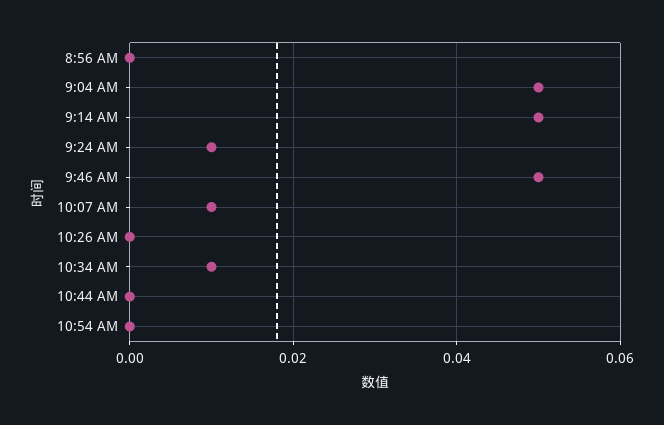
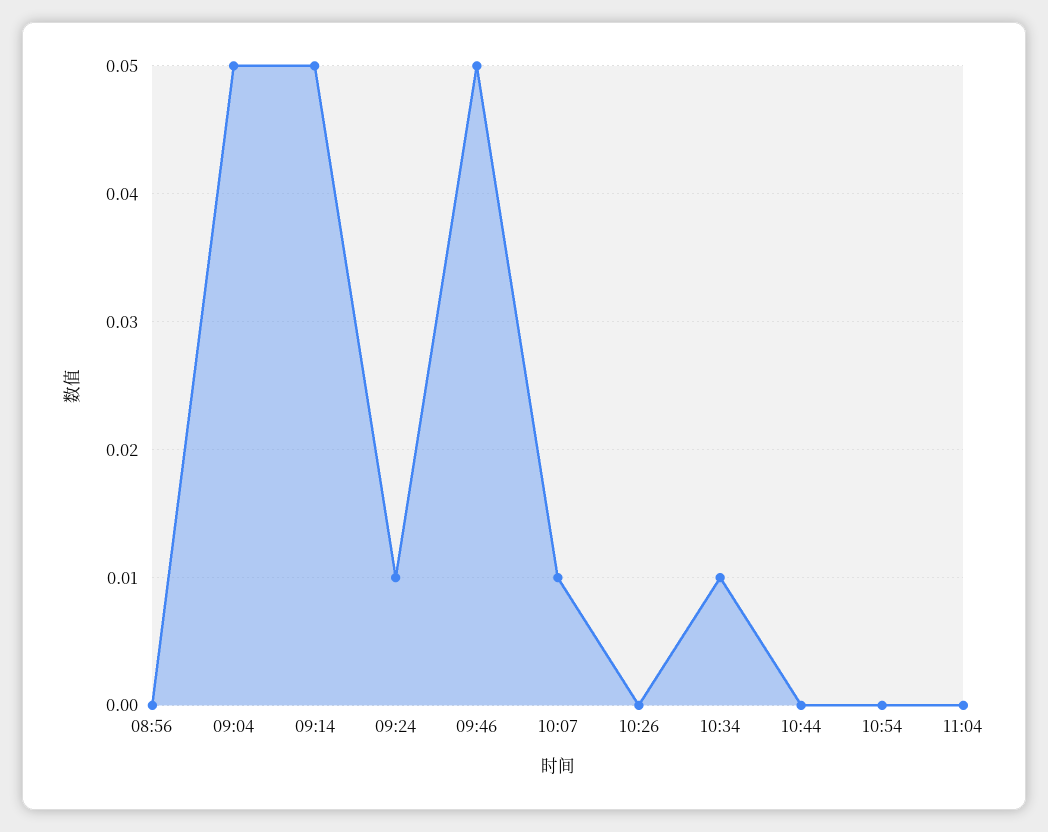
11:04: none -> 0

